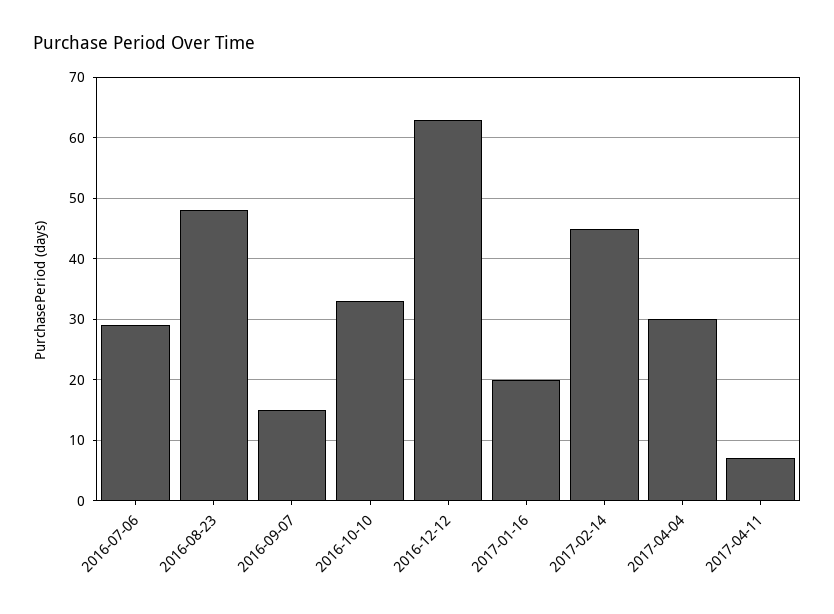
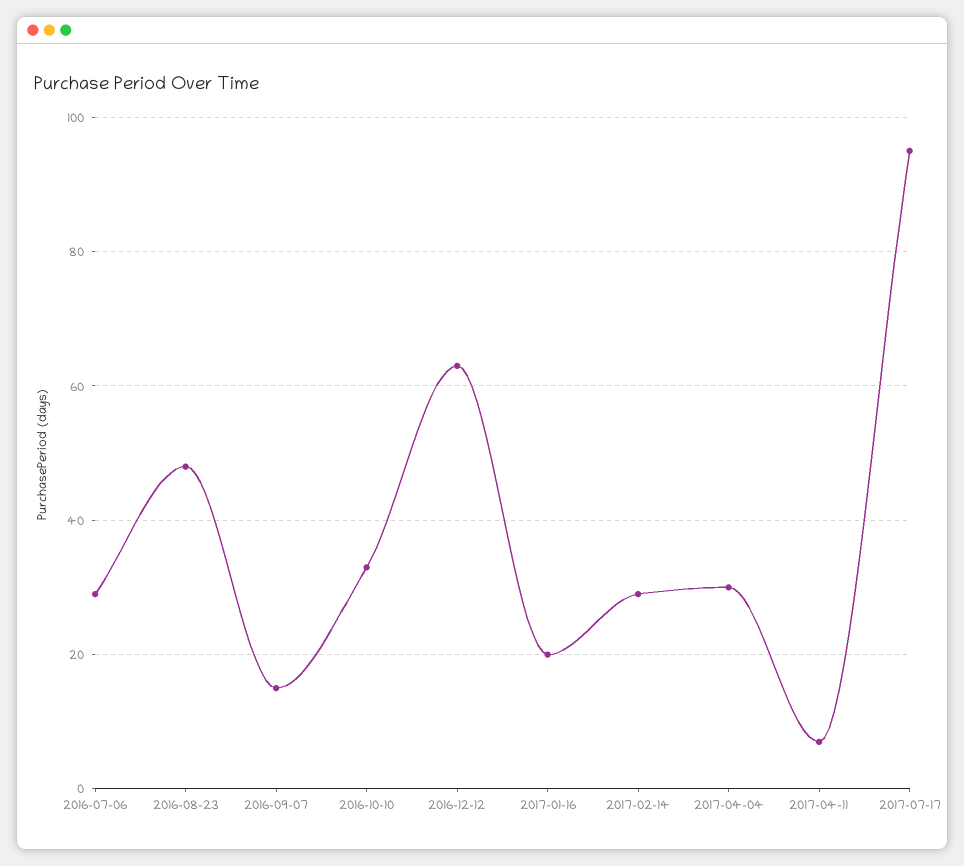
2017-02-14: 45 -> 30
2017-07-17: none -> 95

